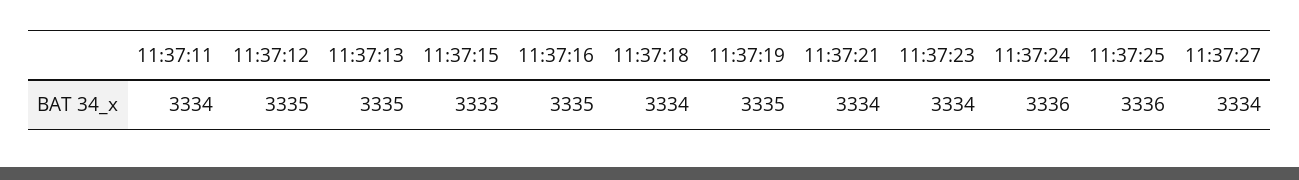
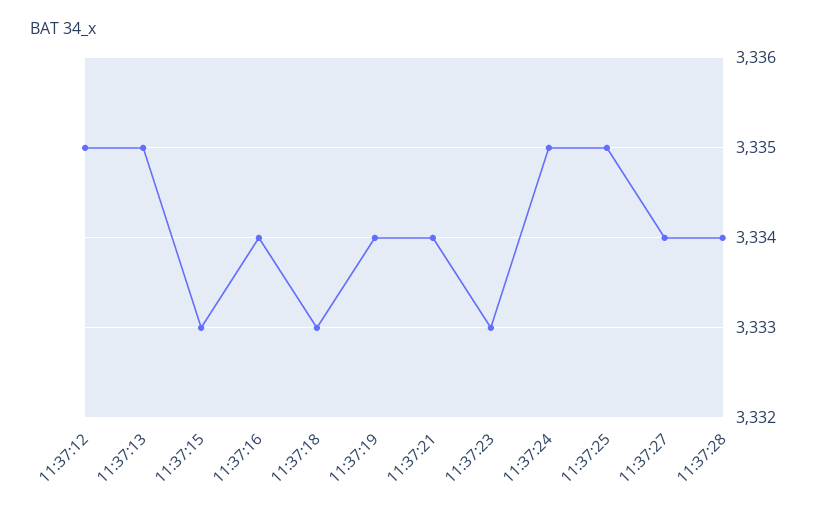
11:37:11: 3334 -> none
11:37:16: 3335 -> 3334
11:37:18: 3334 -> 3333
11:37:19: 3335 -> 3334
11:37:23: 3334 -> 3333
11:37:24: 3336 -> 3335
11:37:25: 3336 -> 3335
11:37:28: none -> 3334

